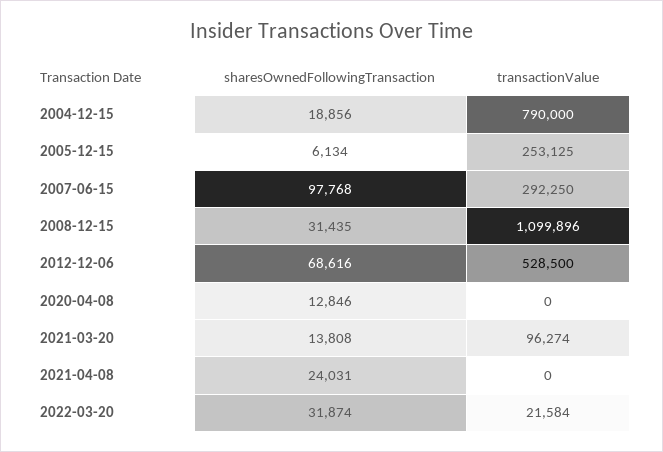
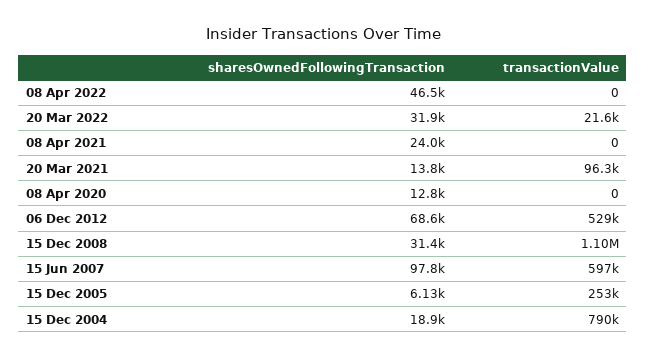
transactionValue, 2007-06-15: 292250 -> 597000
sharesOwnedFollowingTransaction, 08 Apr 2022: none -> 46500
transactionValue, 08 Apr 2022: none -> 0

